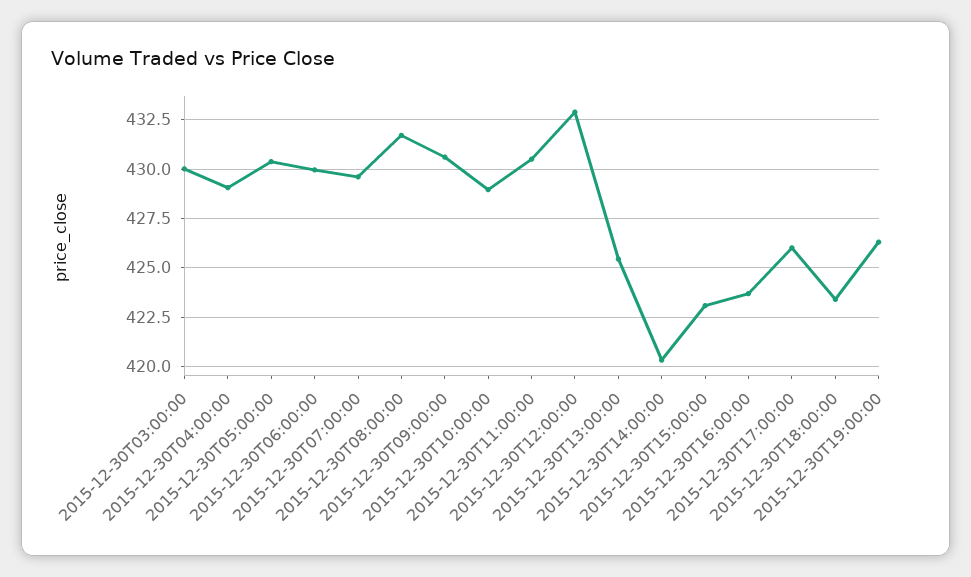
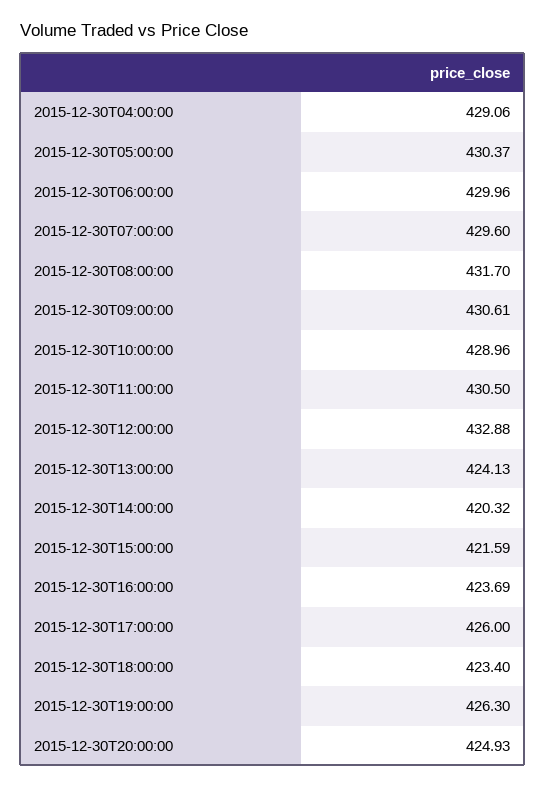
2015-12-30T03:00:00: 430 -> none
2015-12-30T13:00:00: 425.5 -> 424.13
2015-12-30T15:00:00: 423 -> 421.59
2015-12-30T20:00:00: none -> 424.93

